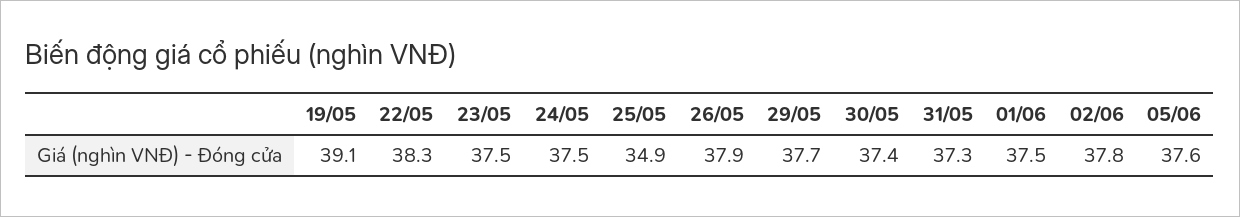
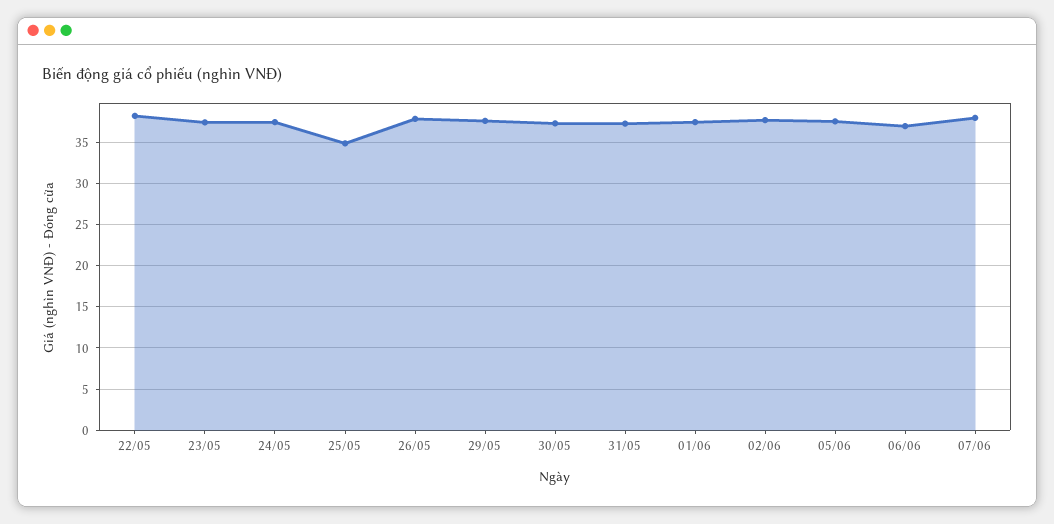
19/05: 39.1 -> none
06/06: none -> 37
07/06: none -> 38

